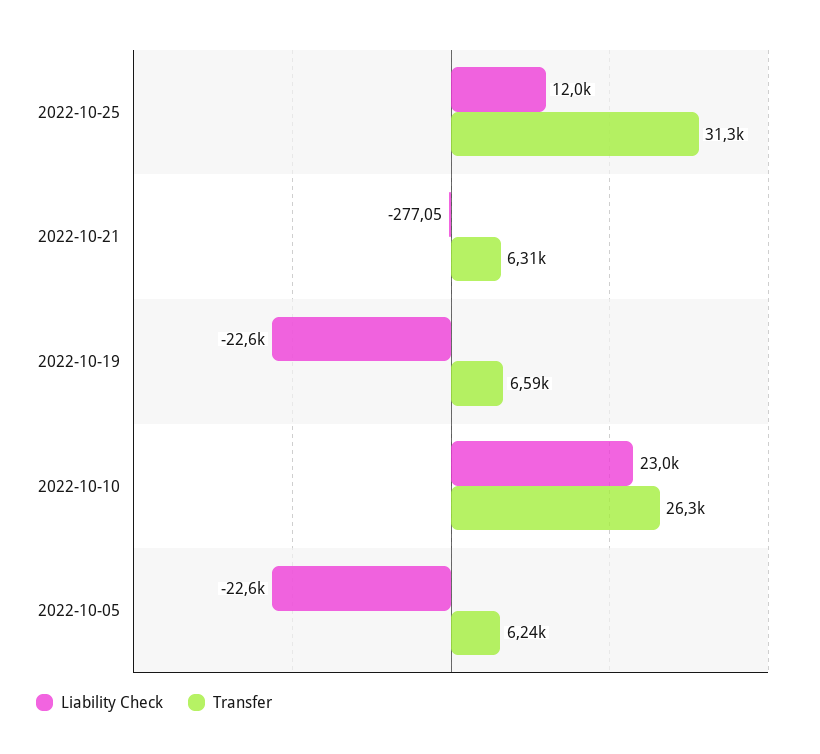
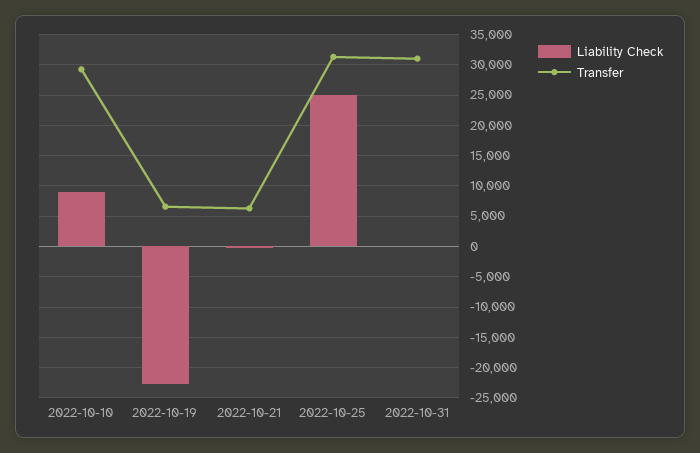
Liability Check, 2022-10-25: 12000 -> 25000
Liability Check, 2022-10-10: 23000 -> 9000
Transfer, 2022-10-10: 26300 -> 29000
Liability Check, 2022-10-05: -22600 -> none
Transfer, 2022-10-05: 6240 -> none
Liability Check, 2022-10-31: none -> 0
Transfer, 2022-10-31: none -> 31000

